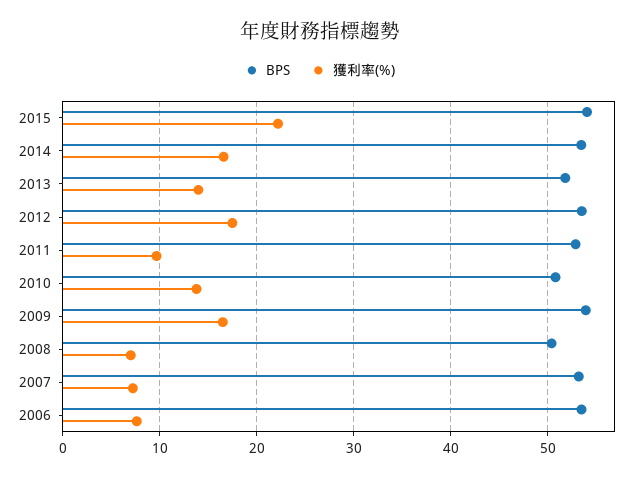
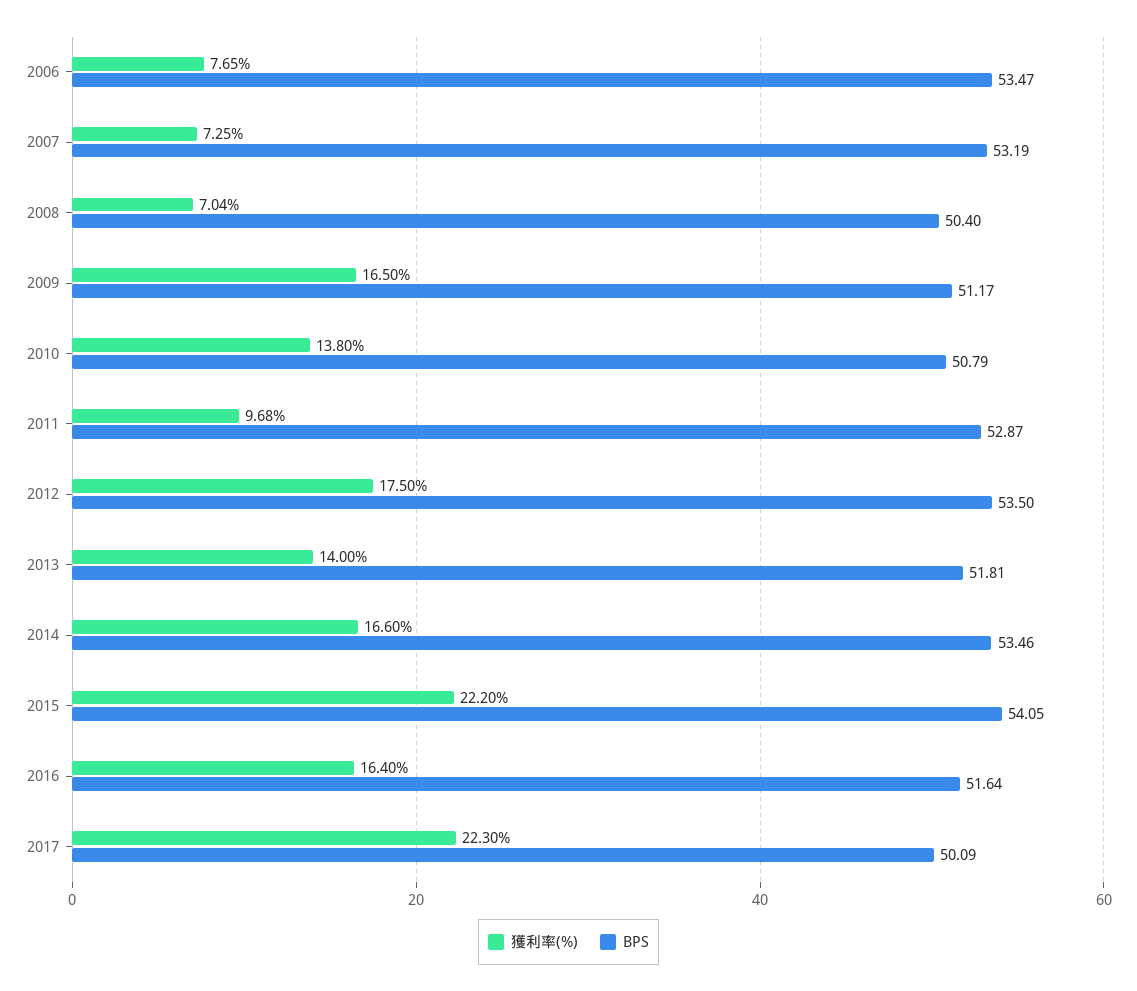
BPS, 2009: 54 -> 51.17
獲利率(%), 2016: none -> 16.4
BPS, 2016: none -> 51.64
獲利率(%), 2017: none -> 22.3
BPS, 2017: none -> 50.09

